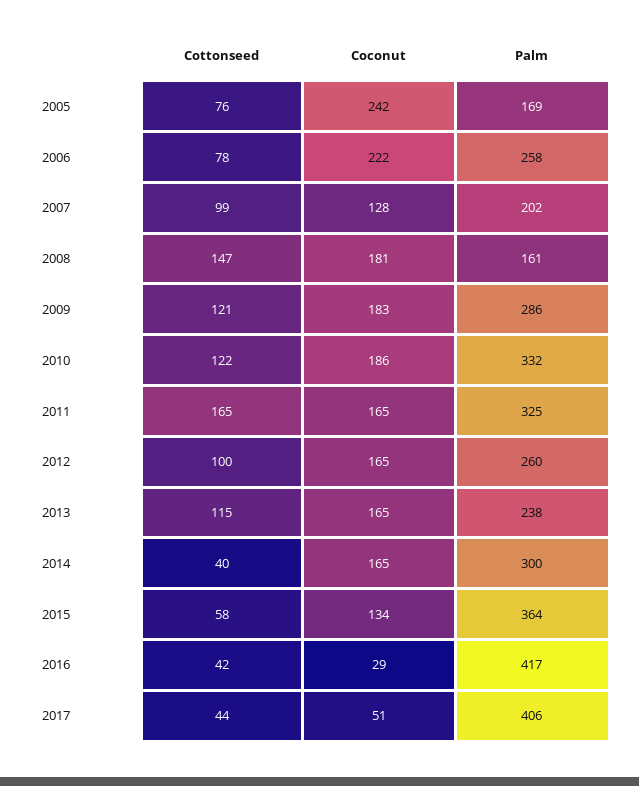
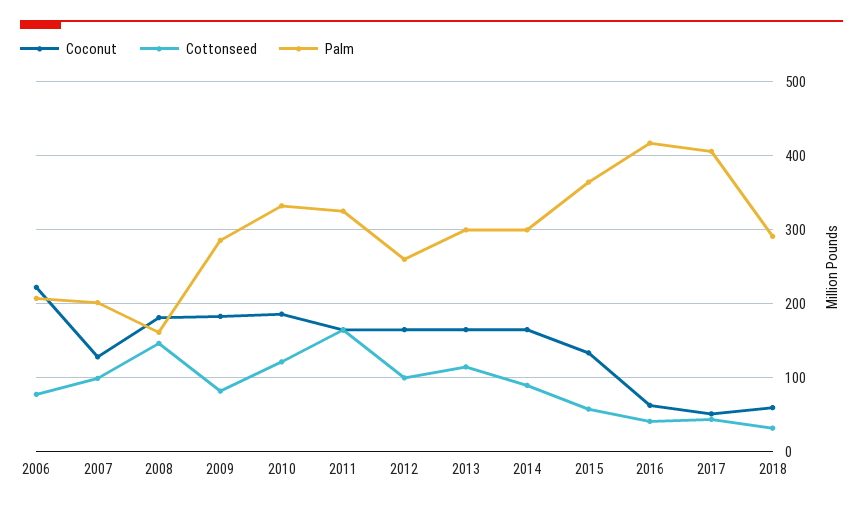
Cottonseed, 2005: 76 -> none
Coconut, 2005: 242 -> none
Palm, 2005: 169 -> none
Palm, 2006: 258 -> 210
Cottonseed, 2009: 121 -> 80
Palm, 2013: 238 -> 300
Cottonseed, 2014: 40 -> 90
Coconut, 2016: 29 -> 60
Coconut, 2018: none -> 60
Cottonseed, 2018: none -> 30
Palm, 2018: none -> 290

